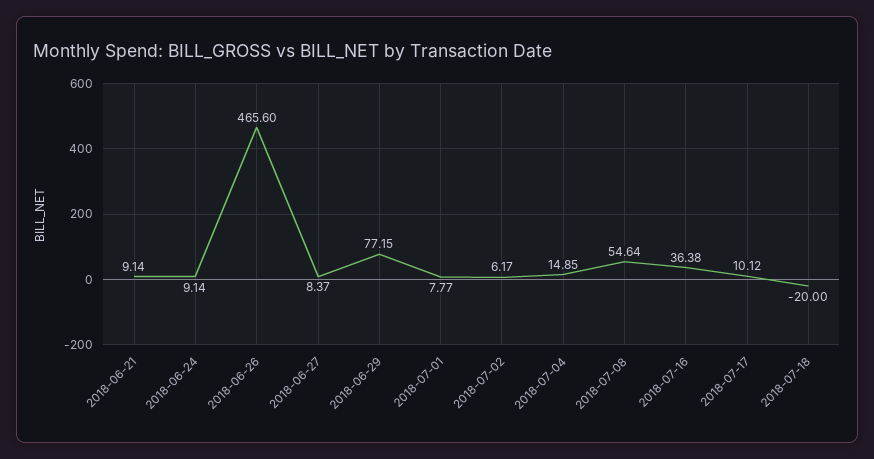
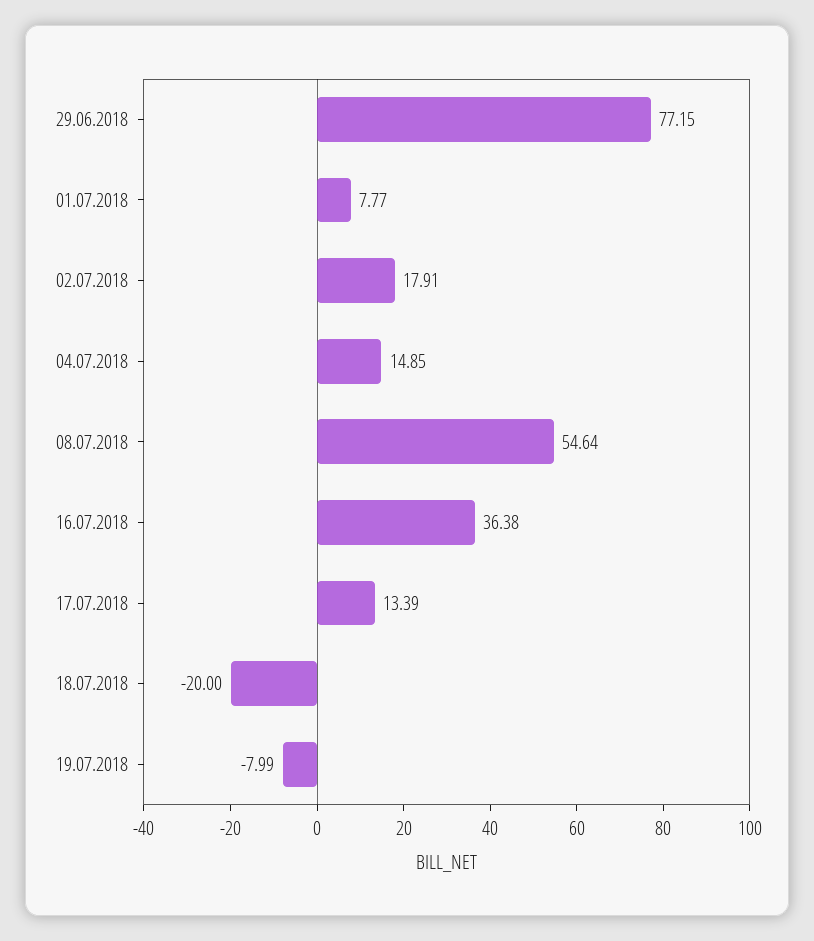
2018-06-21: 9.14 -> none
2018-06-24: 9.14 -> none
2018-06-26: 465.6 -> none
2018-06-27: 8.37 -> none
2018-07-02: 6.17 -> 17.91
2018-07-17: 10.12 -> 13.39
19.07.2018: none -> -7.99

